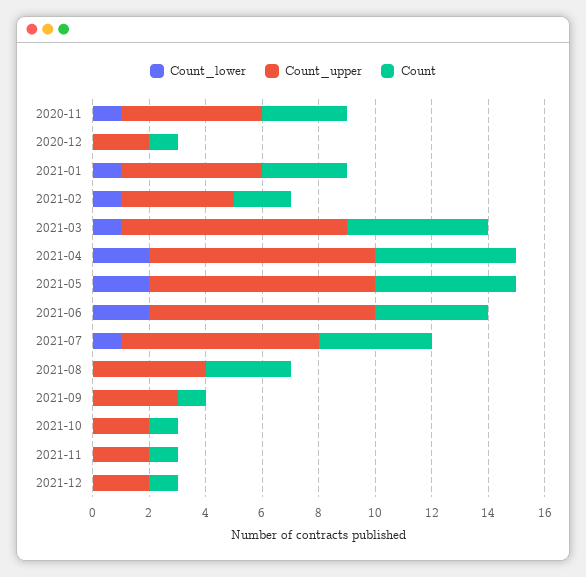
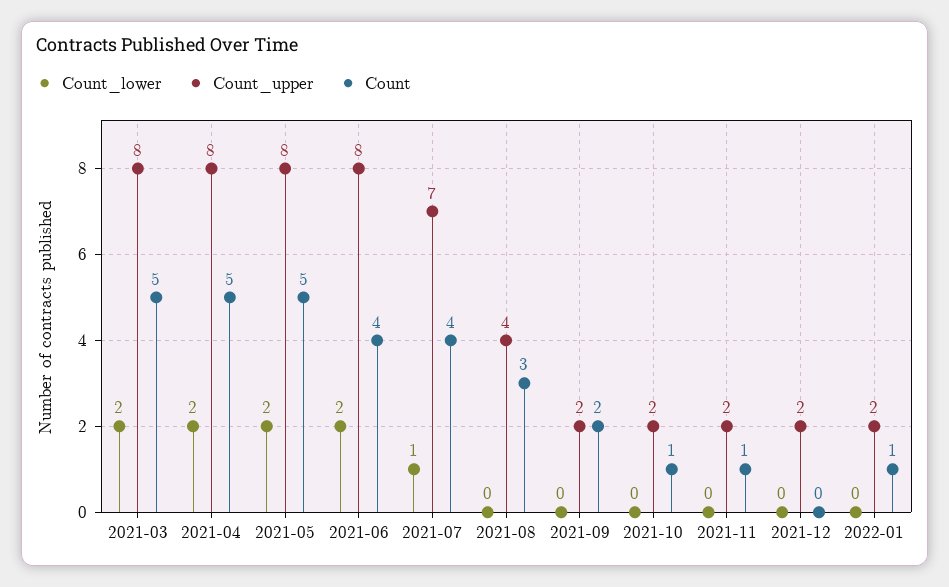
Count_lower, 2020-11: 1 -> none
Count_upper, 2020-11: 5 -> none
Count, 2020-11: 3 -> none
Count_lower, 2020-12: 0 -> none
Count_upper, 2020-12: 2 -> none
Count, 2020-12: 1 -> none
Count_lower, 2021-01: 1 -> none
Count_upper, 2021-01: 5 -> none
Count, 2021-01: 3 -> none
Count_lower, 2021-02: 1 -> none
Count_upper, 2021-02: 4 -> none
Count, 2021-02: 2 -> none
Count_lower, 2021-03: 1 -> 2
Count_upper, 2021-09: 3 -> 2
Count, 2021-09: 1 -> 2
Count, 2021-12: 1 -> 0
Count_lower, 2022-01: none -> 0
Count_upper, 2022-01: none -> 2
Count, 2022-01: none -> 1

